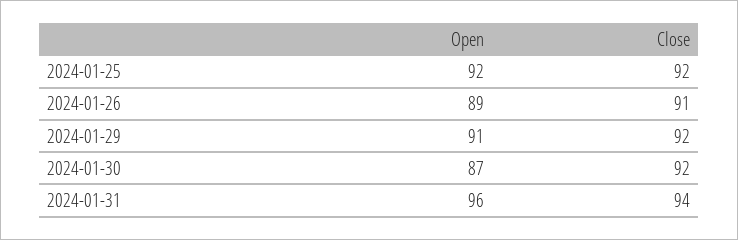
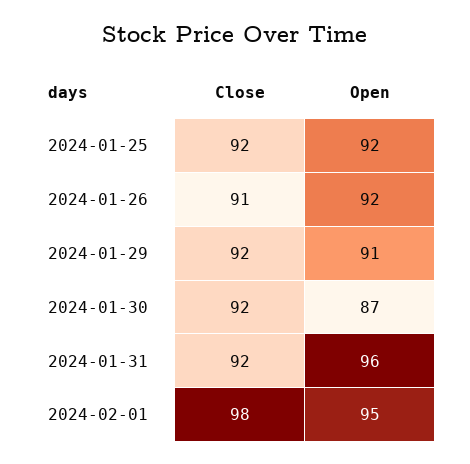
Open, 2024-01-26: 89 -> 92
Close, 2024-01-31: 94 -> 92
Close, 2024-02-01: none -> 98
Open, 2024-02-01: none -> 95

